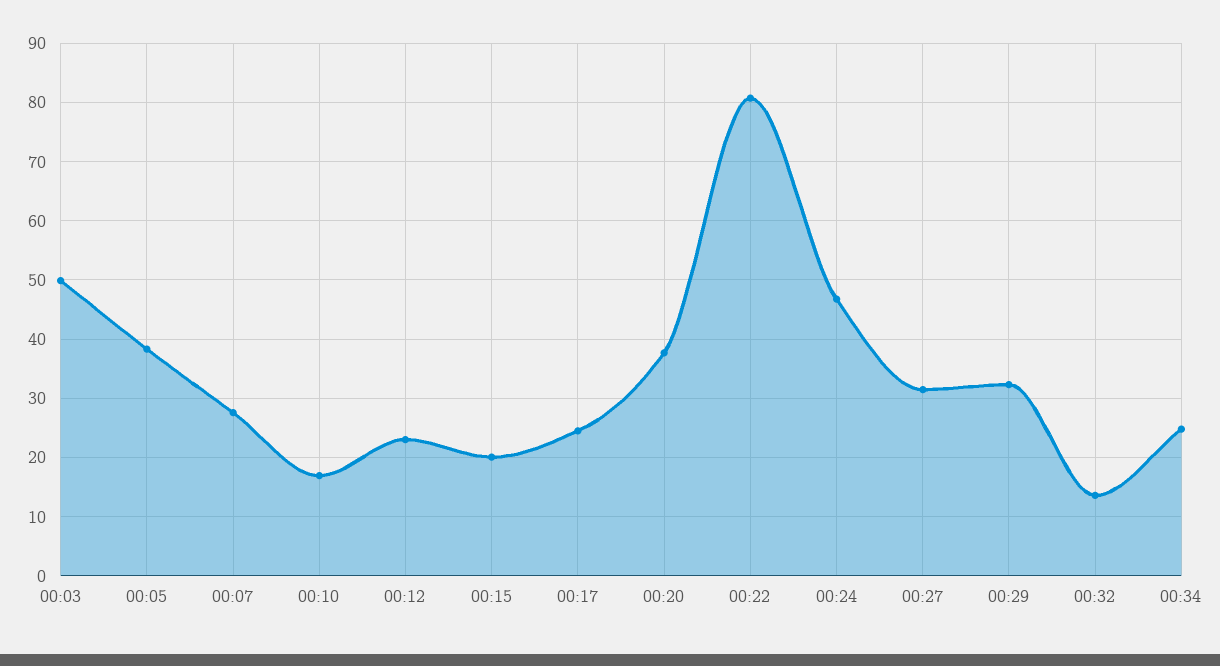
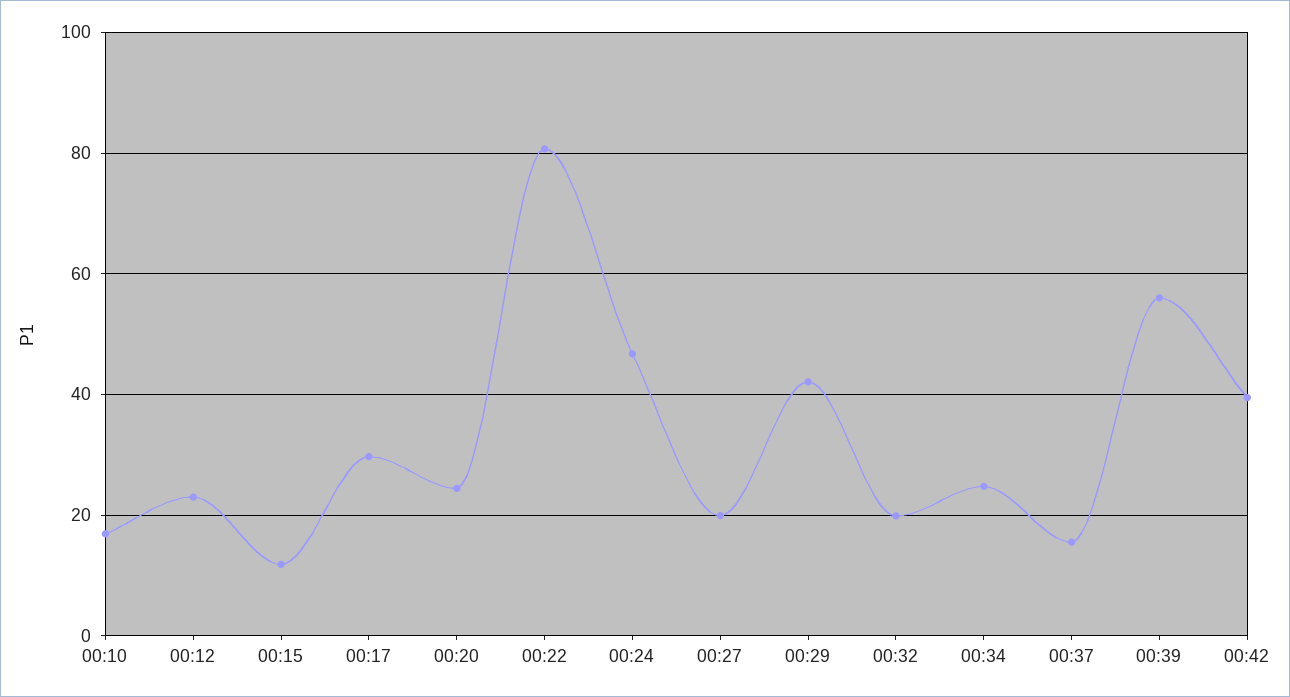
00:03: 50 -> none
00:05: 38 -> none
00:07: 28 -> none
00:15: 20 -> 12
00:17: 24 -> 30
00:20: 38 -> 24
00:27: 32 -> 20
00:29: 32 -> 42
00:32: 14 -> 20
00:37: none -> 16
00:39: none -> 56
00:42: none -> 40

